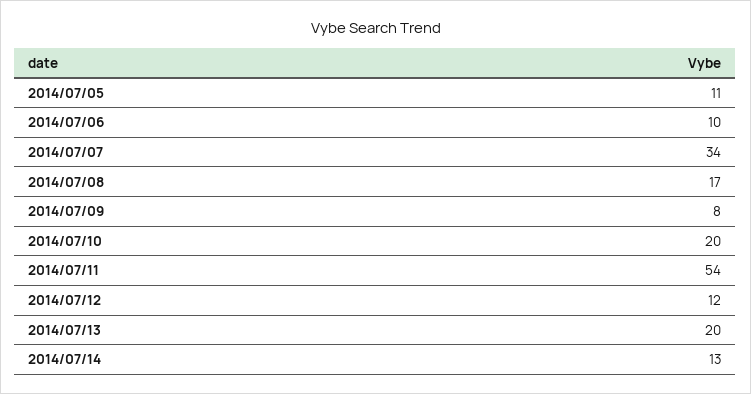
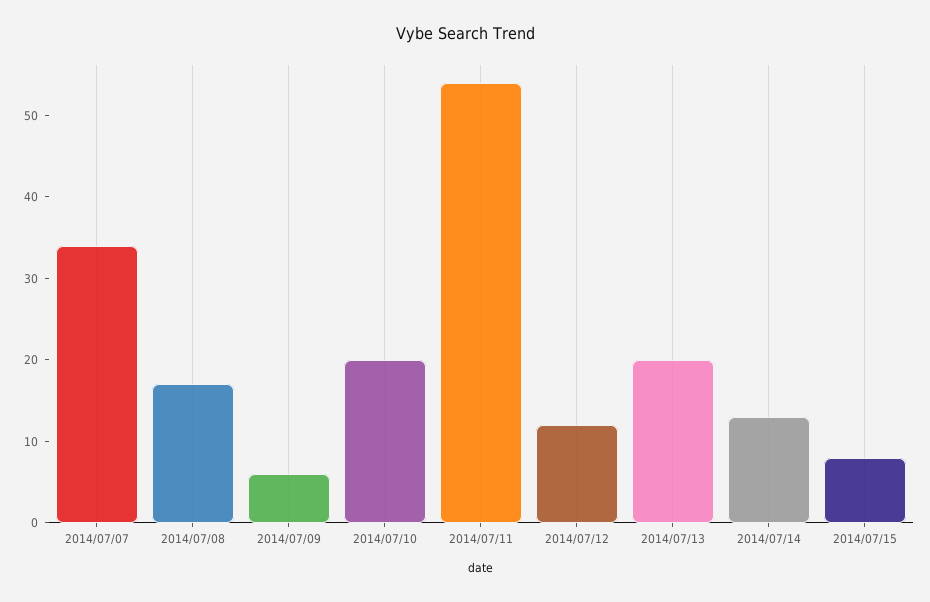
2014/07/05: 11 -> none
2014/07/06: 10 -> none
2014/07/09: 8 -> 6
2014/07/15: none -> 8

